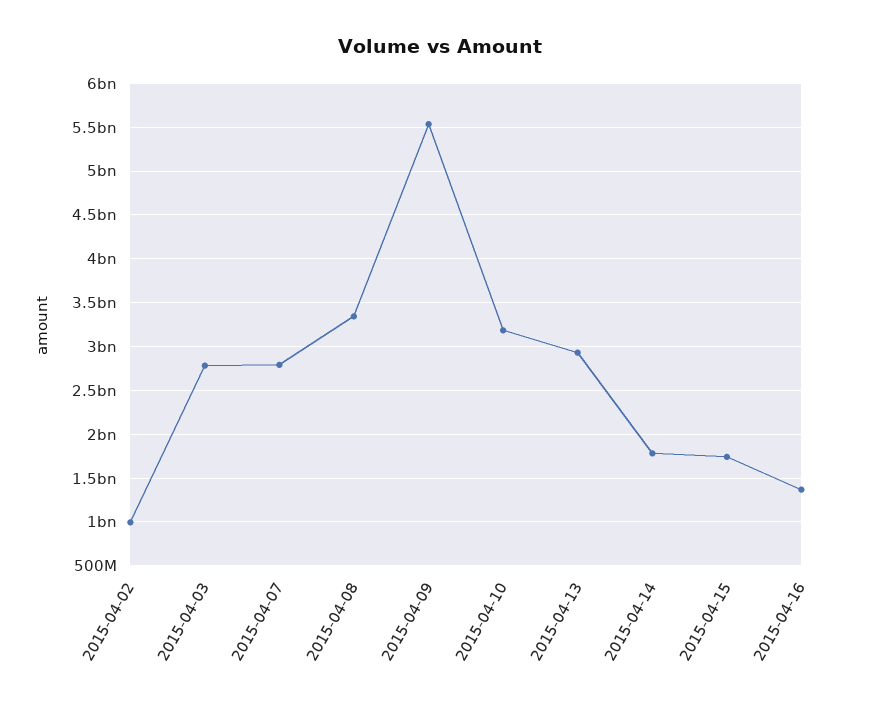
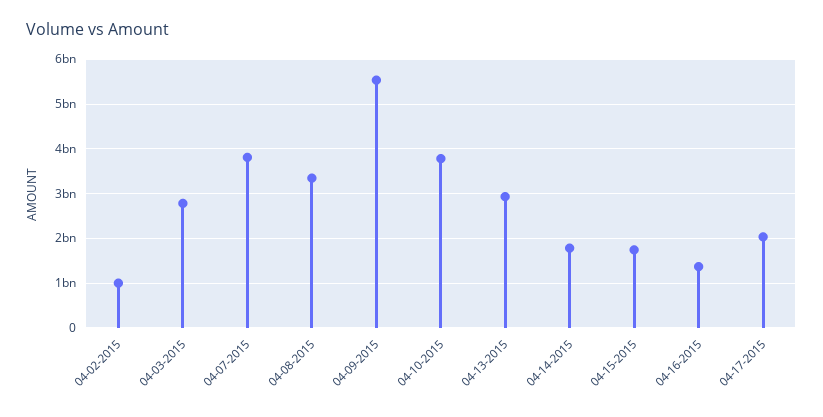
2015-04-07: 2800000000 -> 3800000000
2015-04-10: 3200000000 -> 3800000000
04-17-2015: none -> 2000000000

